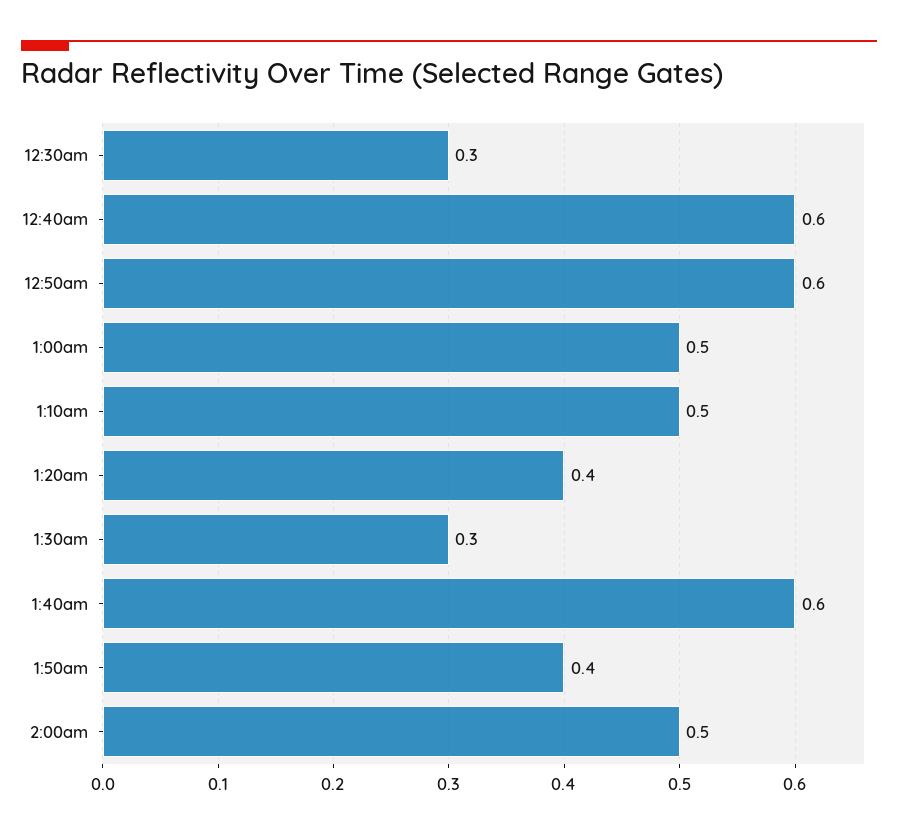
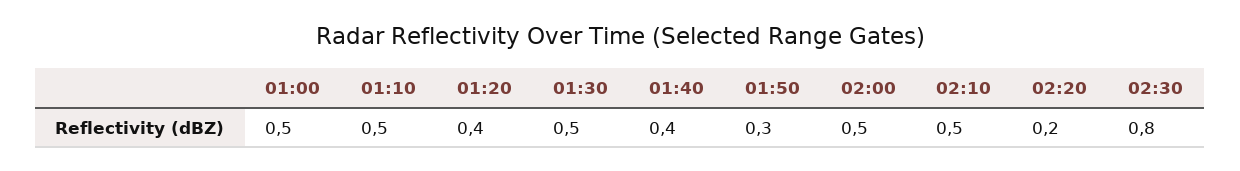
12:30am: 0.3 -> none
12:40am: 0.6 -> none
12:50am: 0.6 -> none
1:30am: 0.3 -> 0.5
1:40am: 0.6 -> 0.4
1:50am: 0.4 -> 0.3
02:10: none -> 0.5
02:20: none -> 0.2
02:30: none -> 0.8

